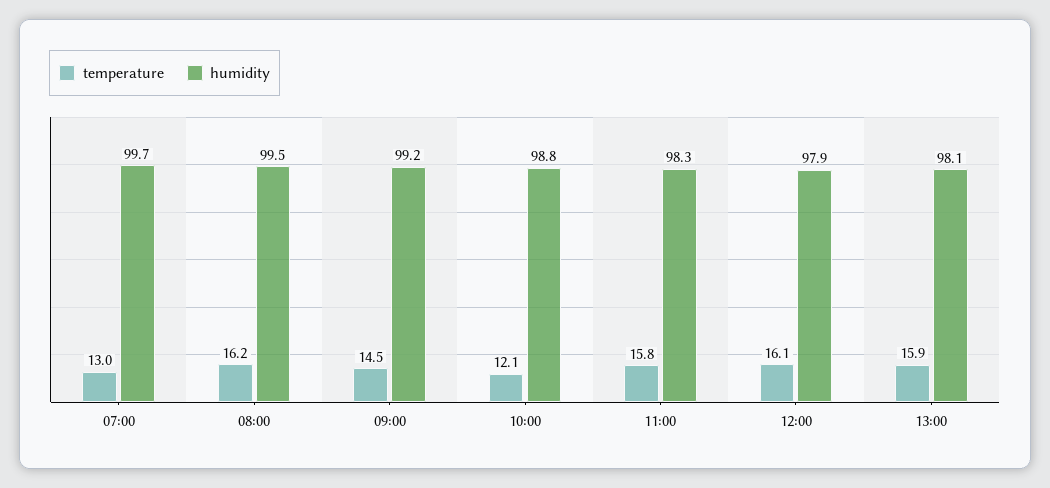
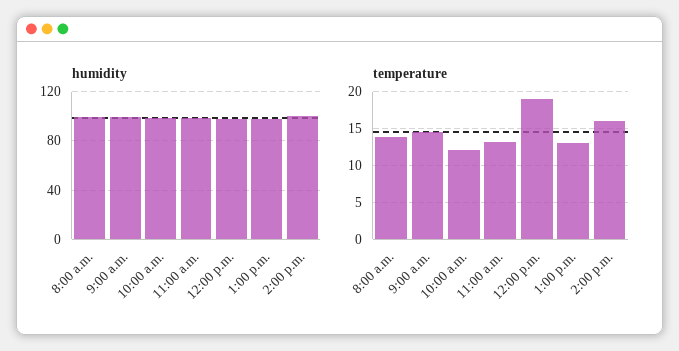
temperature, 07:00: 13 -> none
humidity, 07:00: 99.7 -> none
temperature, 08:00: 16.2 -> 14
temperature, 11:00: 15.8 -> 13
temperature, 12:00: 16.1 -> 19
temperature, 13:00: 15.9 -> 13
humidity, 2:00 p.m.: none -> 100
temperature, 2:00 p.m.: none -> 16

